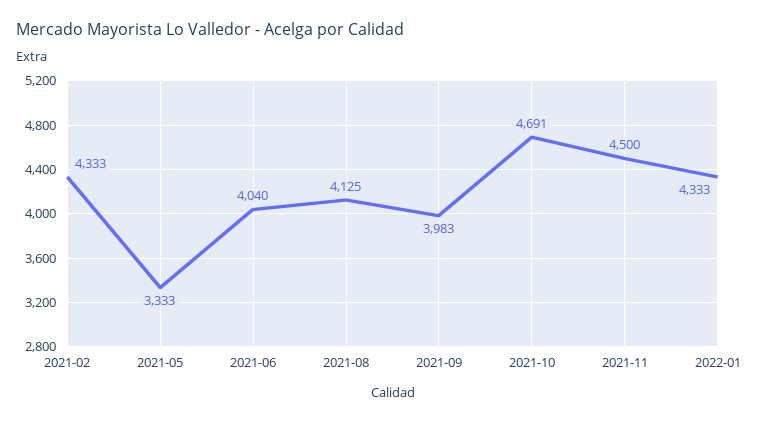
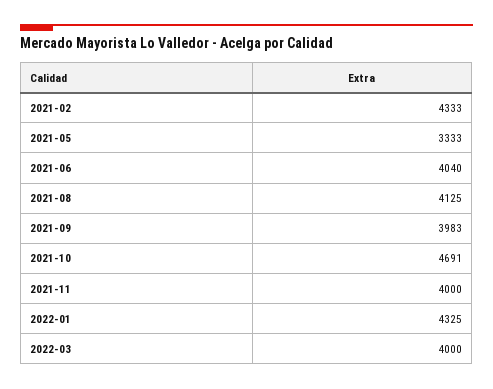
2021-11: 4500 -> 4000
2022-01: 4333 -> 4325
2022-03: none -> 4000

